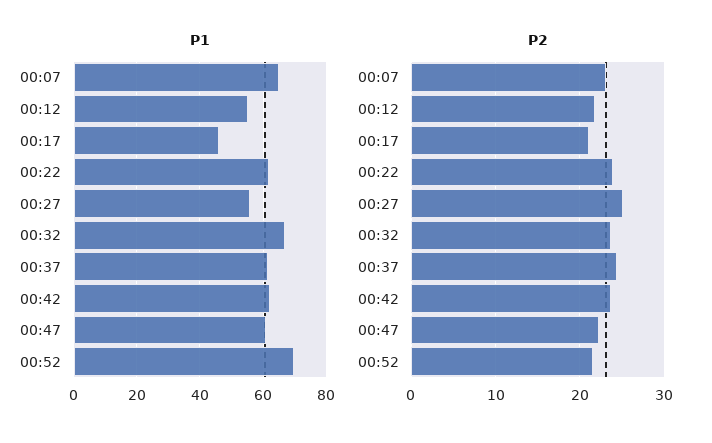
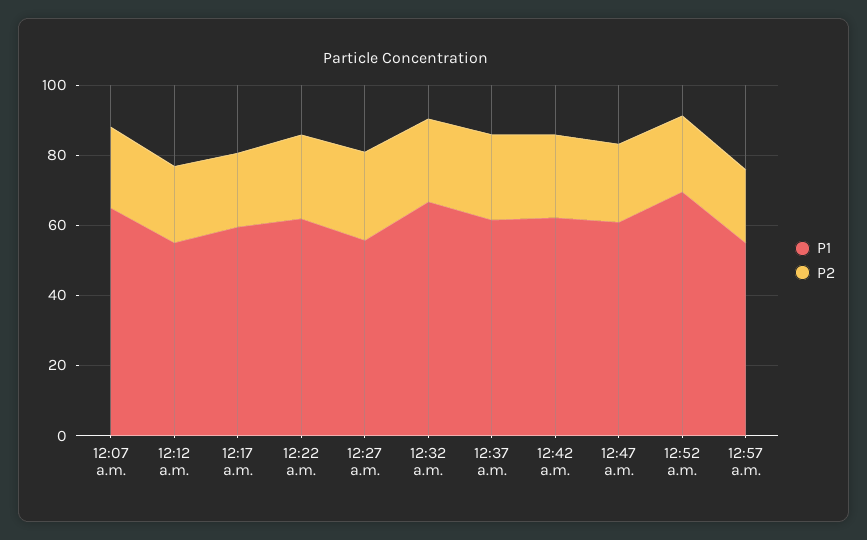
P1, 00:17: 46 -> 60
P1, 12:57 a.m.: none -> 55
P2, 12:57 a.m.: none -> 20

